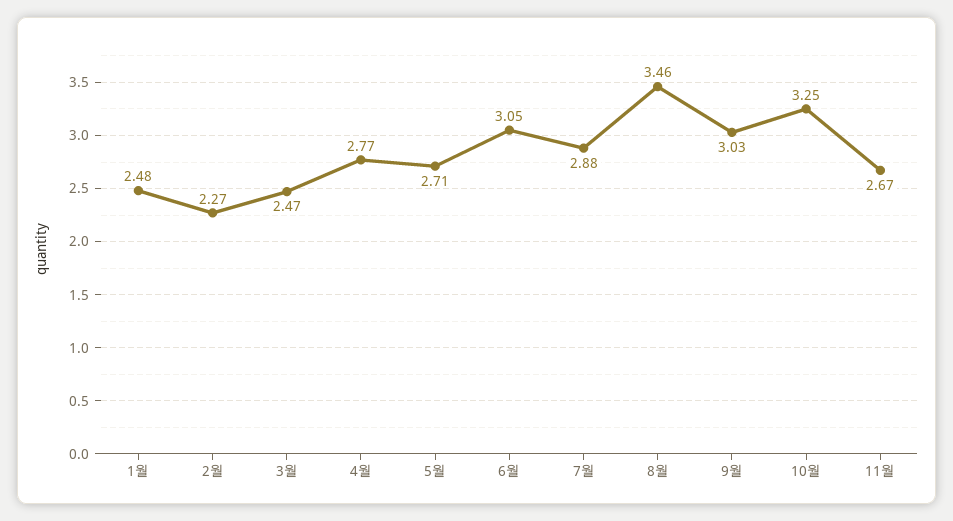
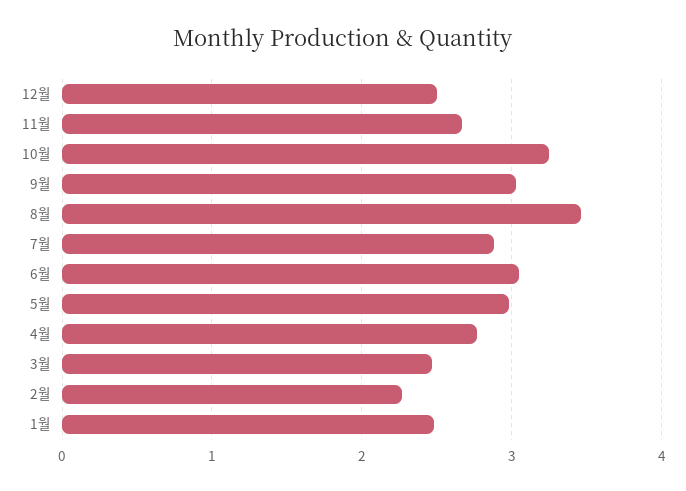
5월: 2.71 -> 3
12월: none -> 2.5

